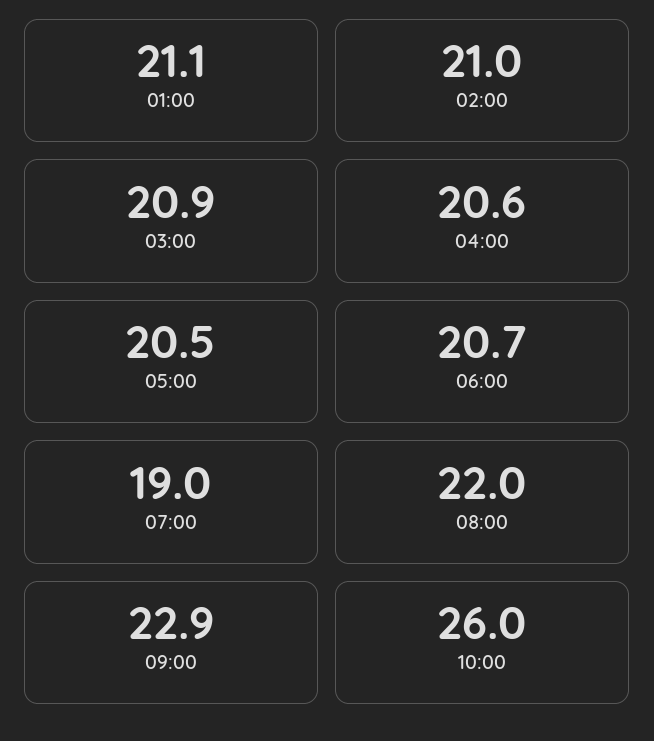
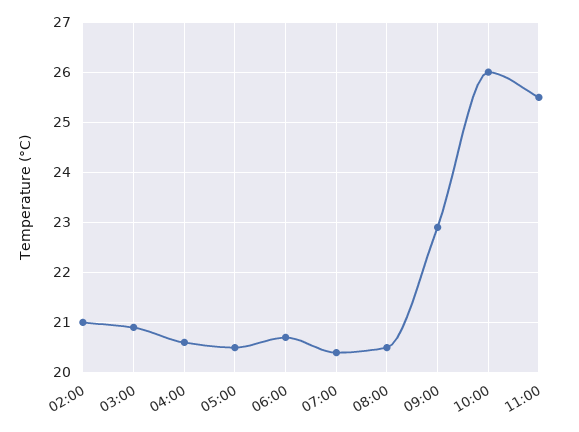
01:00: 21.1 -> none
07:00: 19 -> 20.5
08:00: 22 -> 20.5
11:00: none -> 25.5

